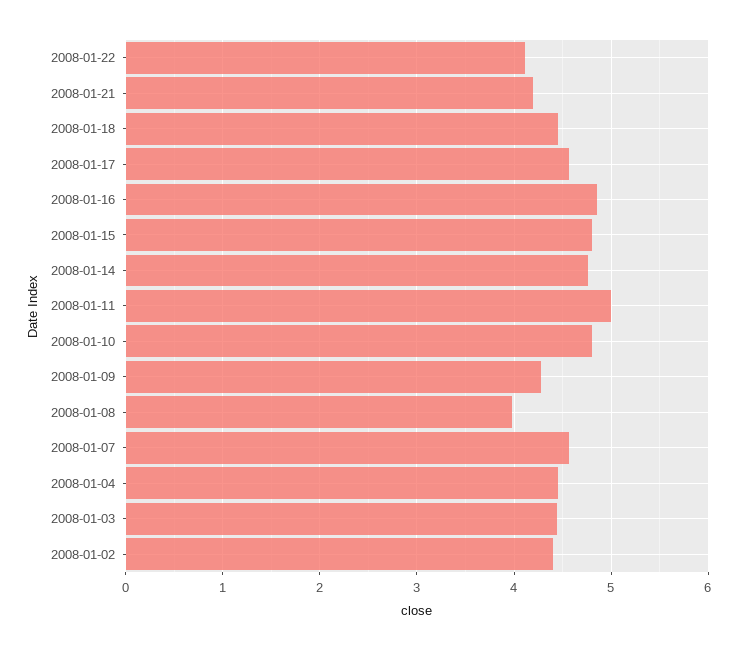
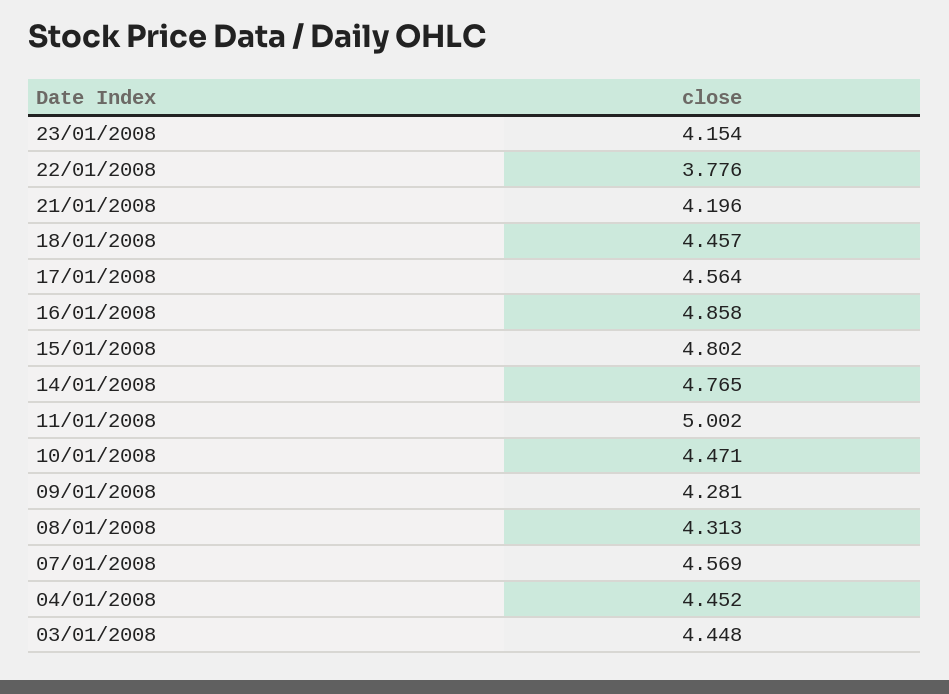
2008-01-22: 4.1 -> 3.776
2008-01-10: 4.8 -> 4.471
2008-01-08: 4 -> 4.313
2008-01-02: 4.4 -> none
23/01/2008: none -> 4.154

